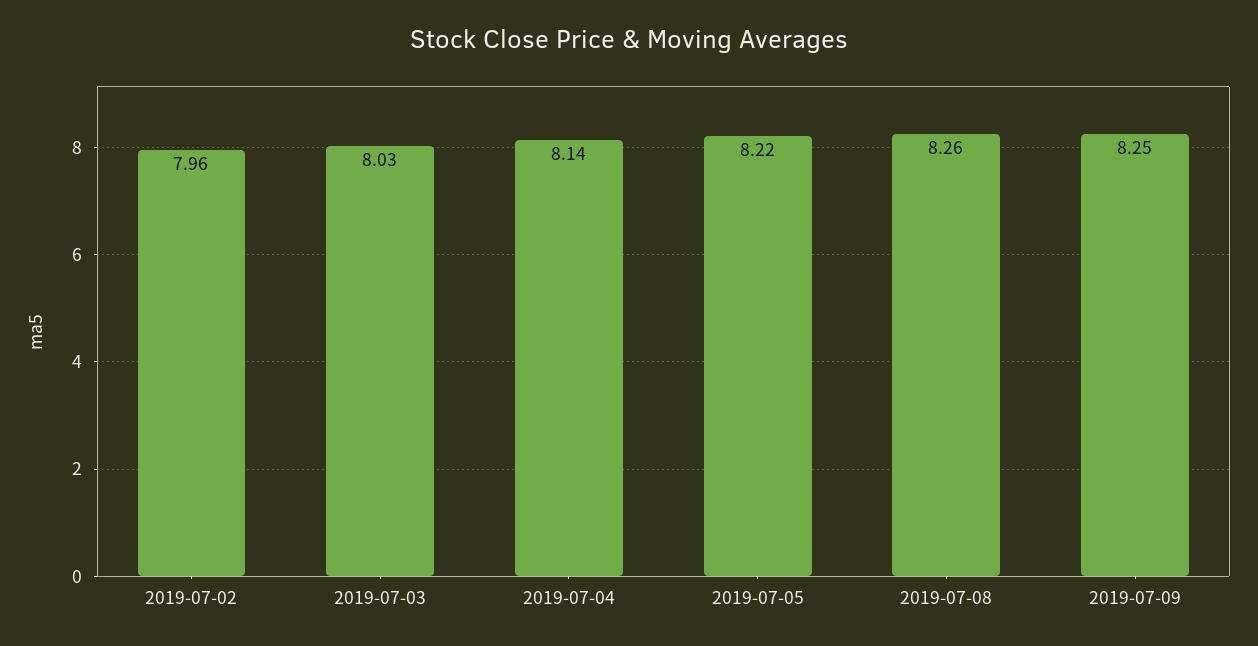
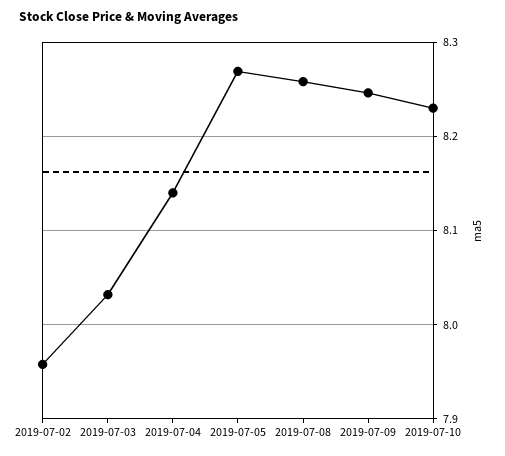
2019-07-05: 8.22 -> 8.27
2019-07-10: none -> 8.23

